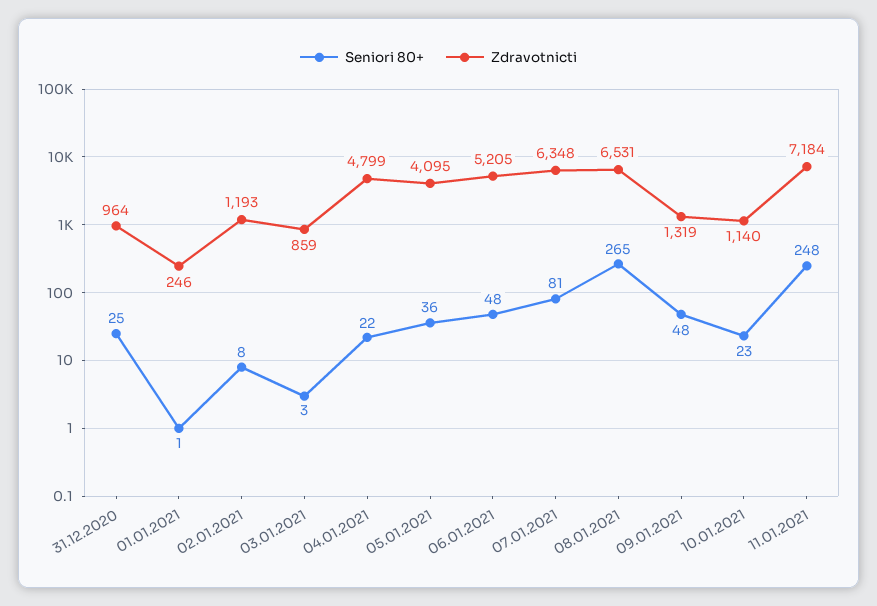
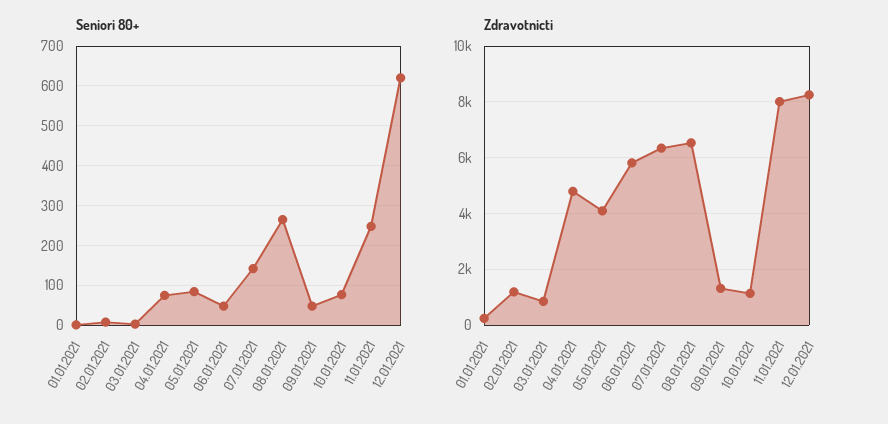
Seniori 80+, 31.12.2020: 25 -> none
Zdravotnicti, 31.12.2020: 964 -> none
Seniori 80+, 04.01.2021: 22 -> 80
Seniori 80+, 05.01.2021: 36 -> 80
Zdravotnicti, 06.01.2021: 5205 -> 5750
Seniori 80+, 07.01.2021: 81 -> 140
Seniori 80+, 10.01.2021: 23 -> 80
Zdravotnicti, 11.01.2021: 7184 -> 8000
Seniori 80+, 12.01.2021: none -> 620
Zdravotnicti, 12.01.2021: none -> 8250

